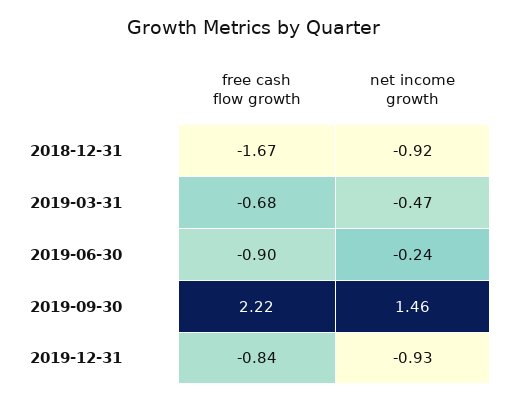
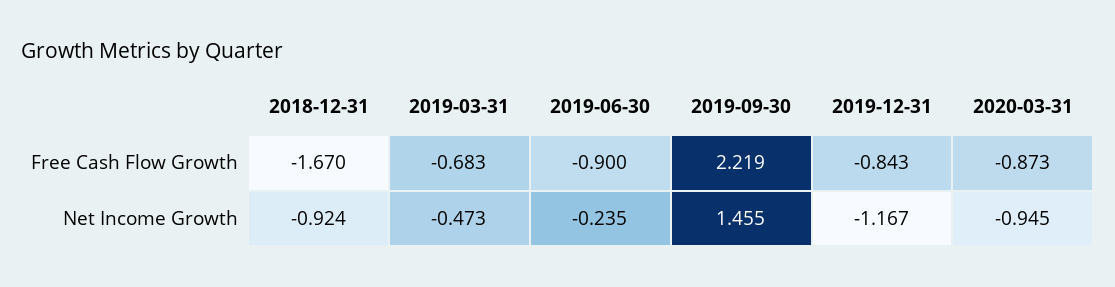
net income growth, 2019-12-31: -0.93 -> -1.167
free cash flow growth, 2020-03-31: none -> -0.873
net income growth, 2020-03-31: none -> -0.945

